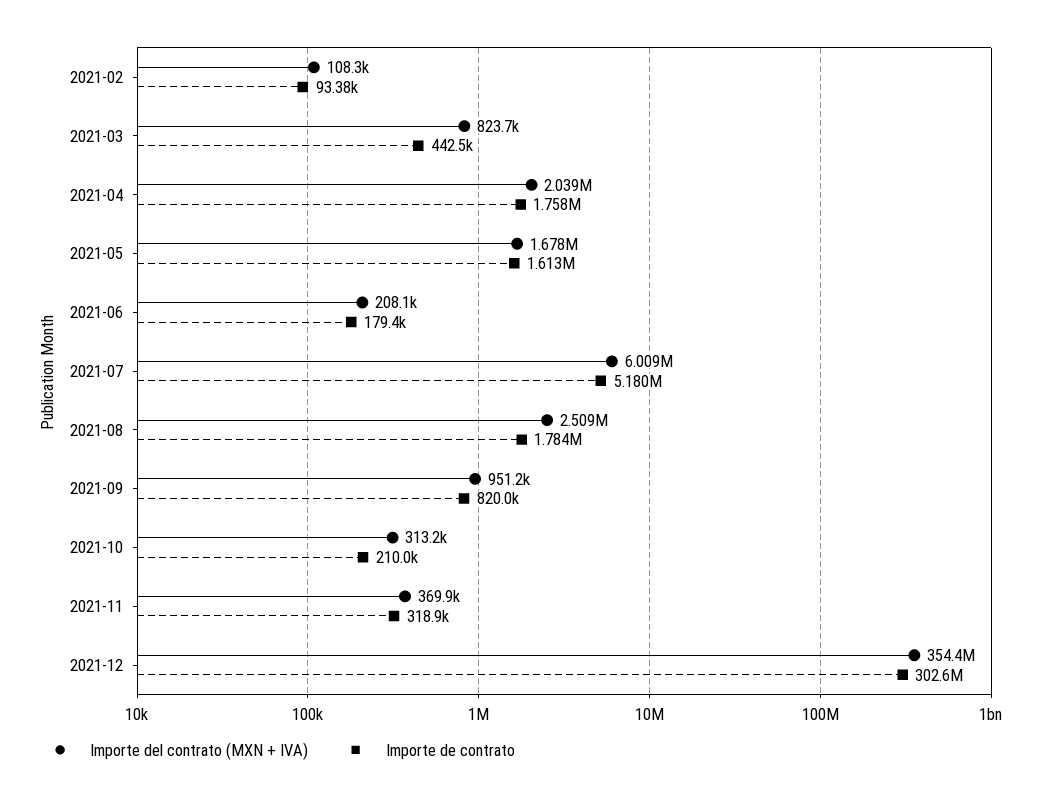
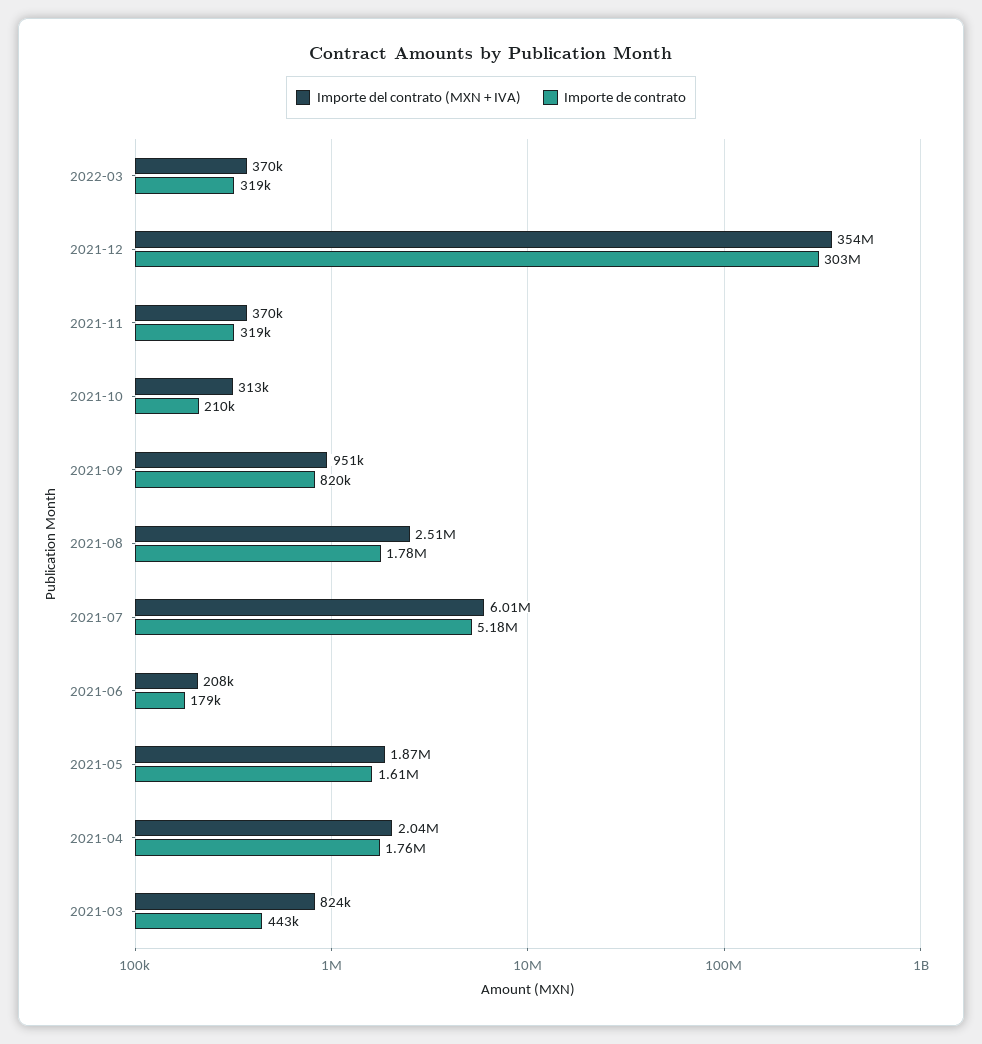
Importe del contrato (MXN + IVA), 2021-02: 108300 -> none
Importe de contrato, 2021-02: 93380 -> none
Importe del contrato (MXN + IVA), 2021-05: 1678000 -> 1870000
Importe del contrato (MXN + IVA), 2022-03: none -> 370000
Importe de contrato, 2022-03: none -> 319000

